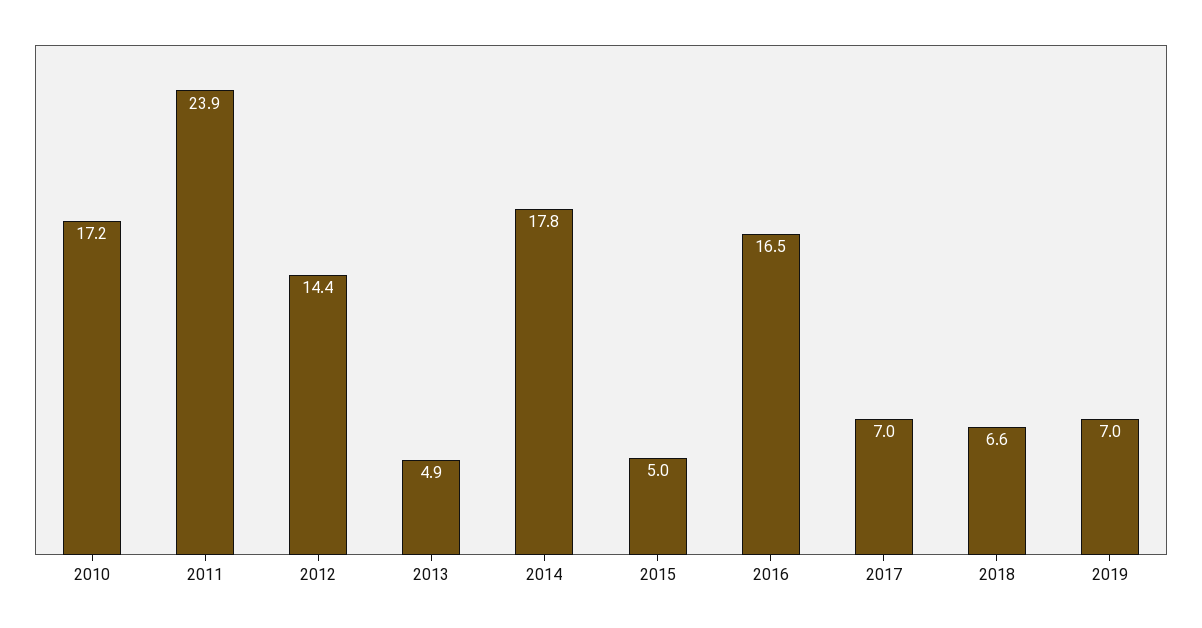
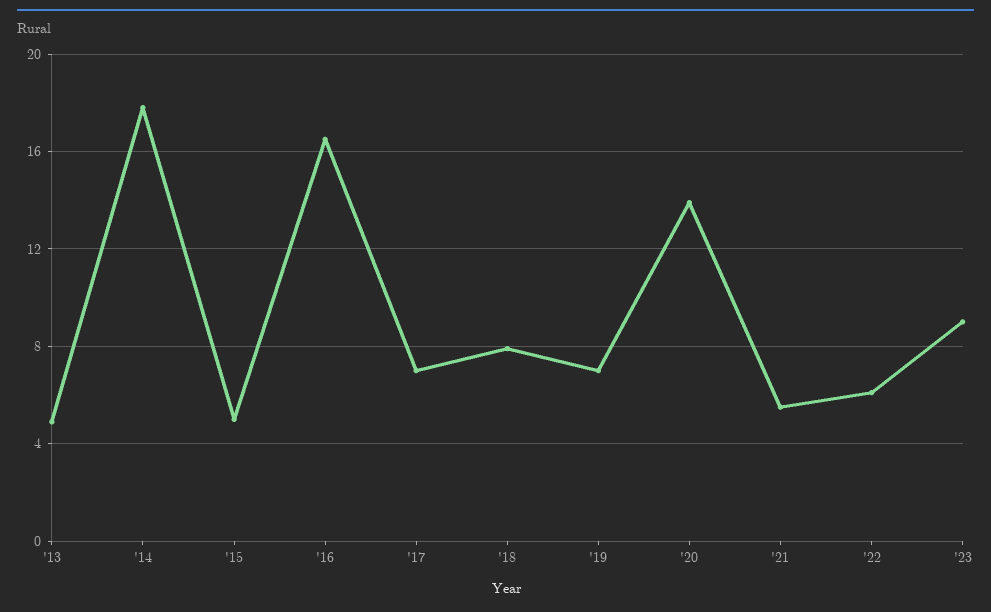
2010: 17.2 -> none
2011: 23.9 -> none
2012: 14.4 -> none
2018: 6.6 -> 8
'20: none -> 14
'21: none -> 5.5
'22: none -> 6
'23: none -> 9

